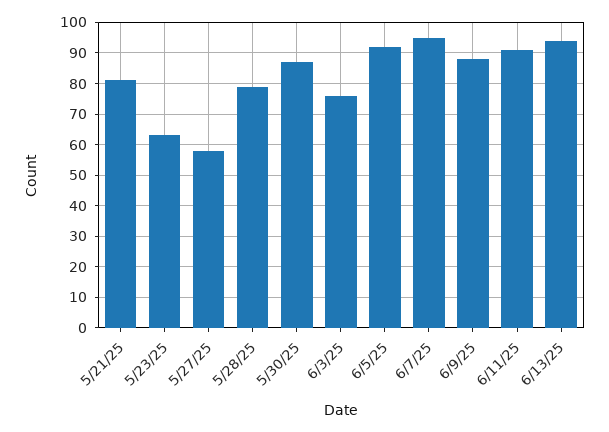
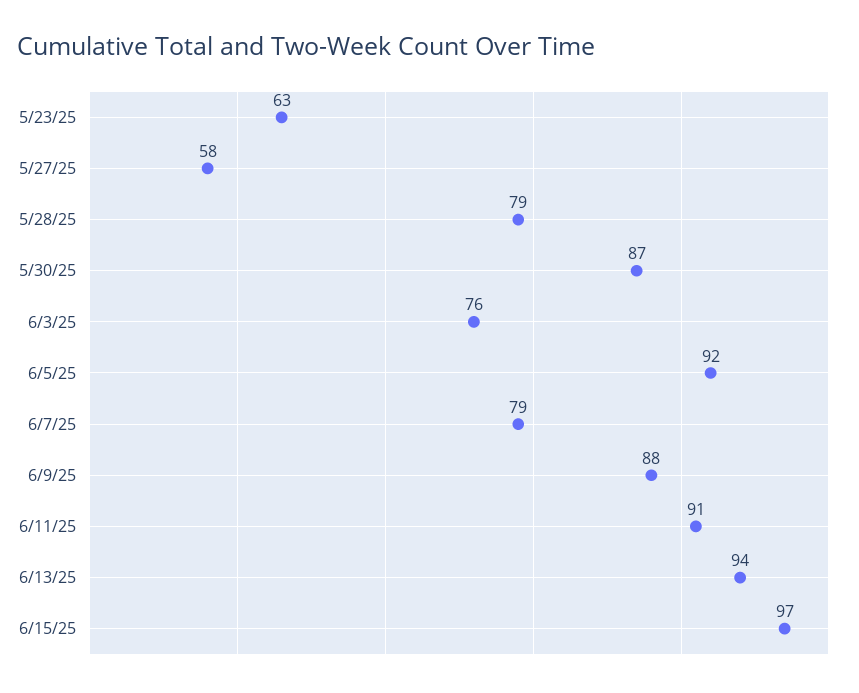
5/21/25: 80 -> none
6/7/25: 95 -> 79
6/15/25: none -> 97

